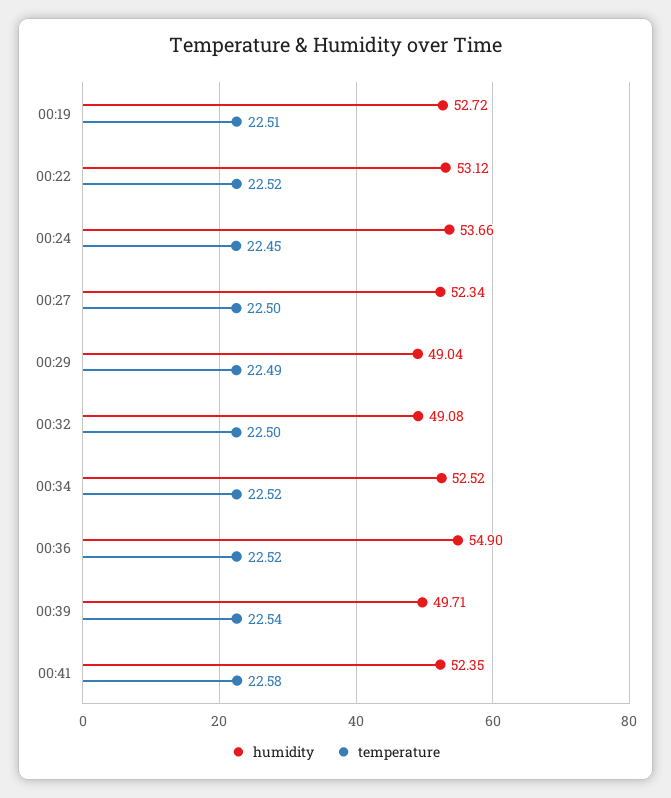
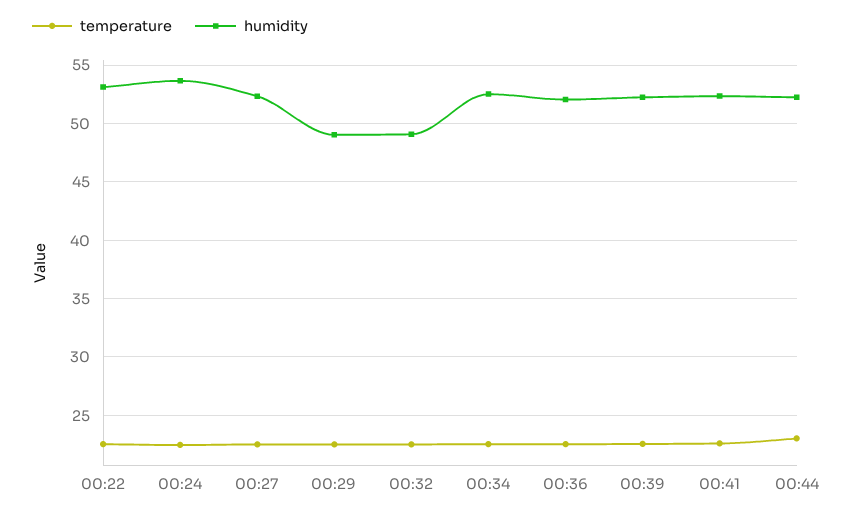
humidity, 00:19: 52.72 -> none
temperature, 00:19: 22.51 -> none
humidity, 00:36: 54.9 -> 52
humidity, 00:39: 49.71 -> 52
temperature, 00:44: none -> 23
humidity, 00:44: none -> 52

